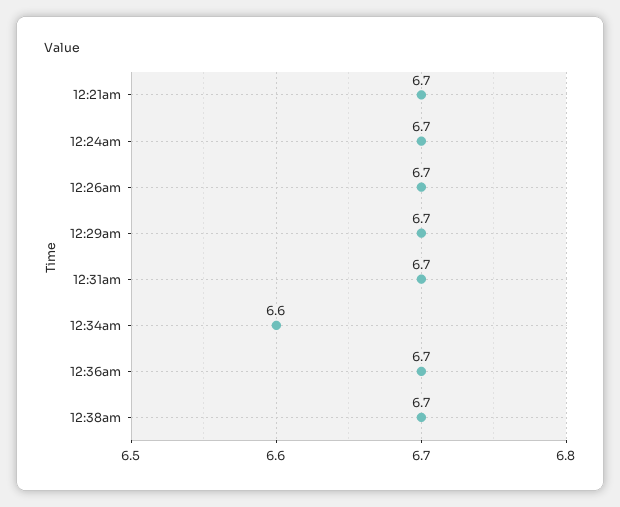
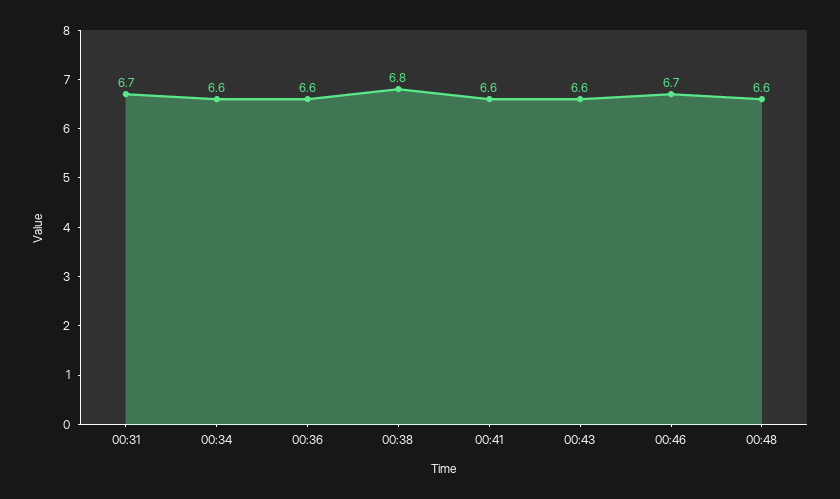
12:21am: 6.7 -> none
12:24am: 6.7 -> none
12:26am: 6.7 -> none
12:29am: 6.7 -> none
12:36am: 6.7 -> 6.6
12:38am: 6.7 -> 6.8
00:41: none -> 6.6
00:43: none -> 6.6
00:46: none -> 6.7
00:48: none -> 6.6

